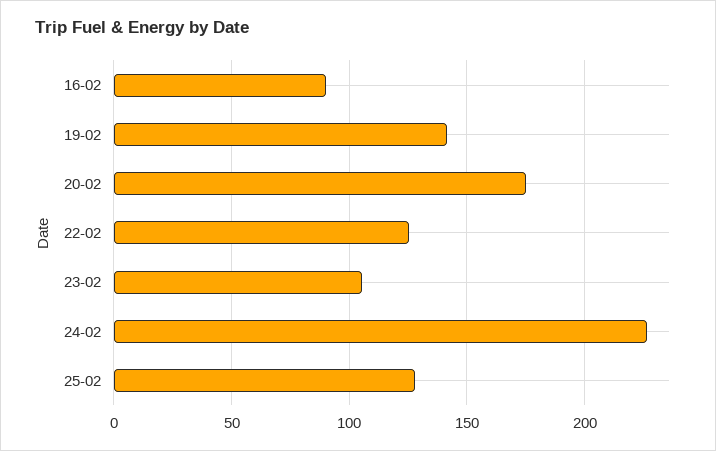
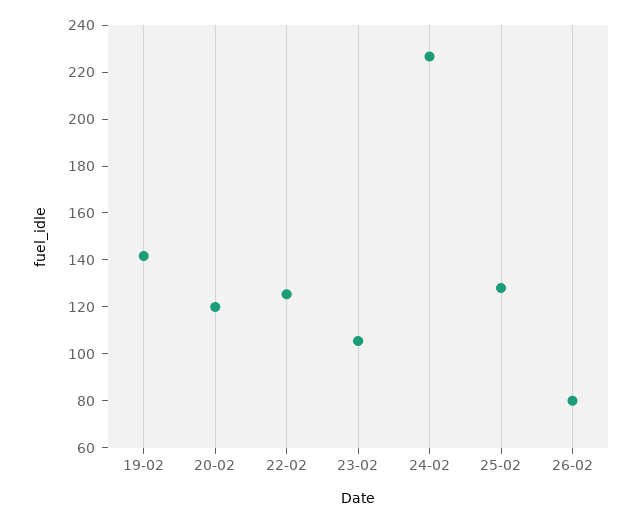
16-02: 90 -> none
20-02: 175 -> 120
26-02: none -> 80

